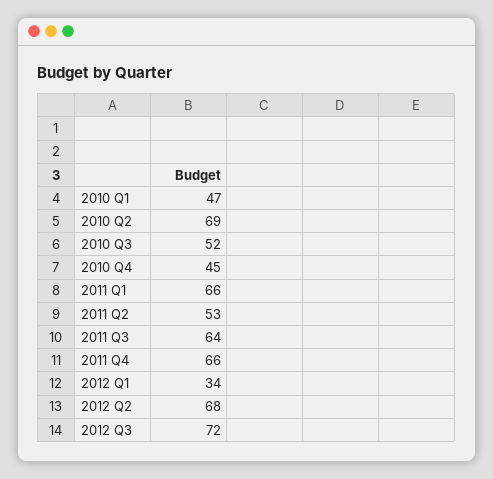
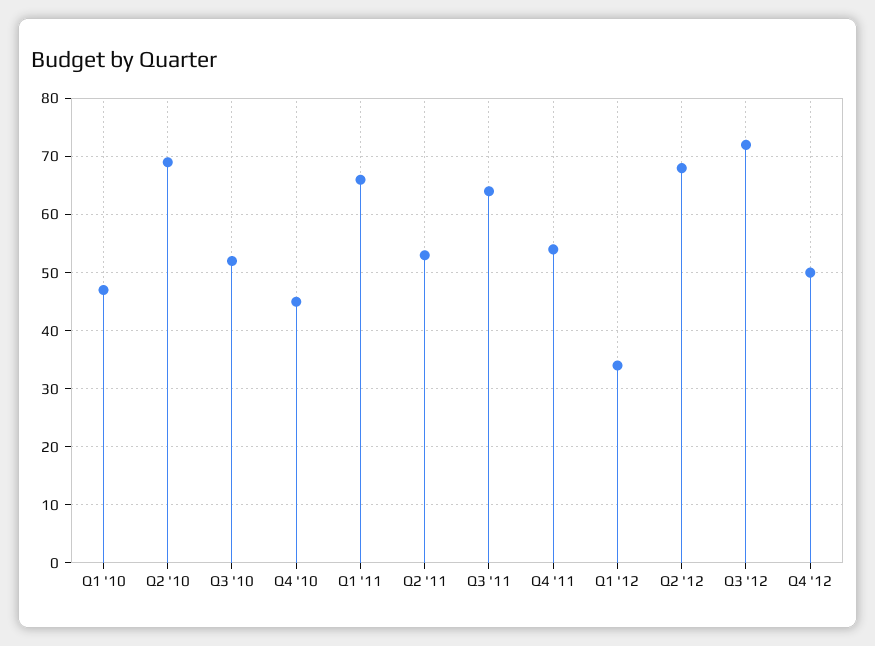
2011 Q4: 66 -> 55
Q4 '12: none -> 50

